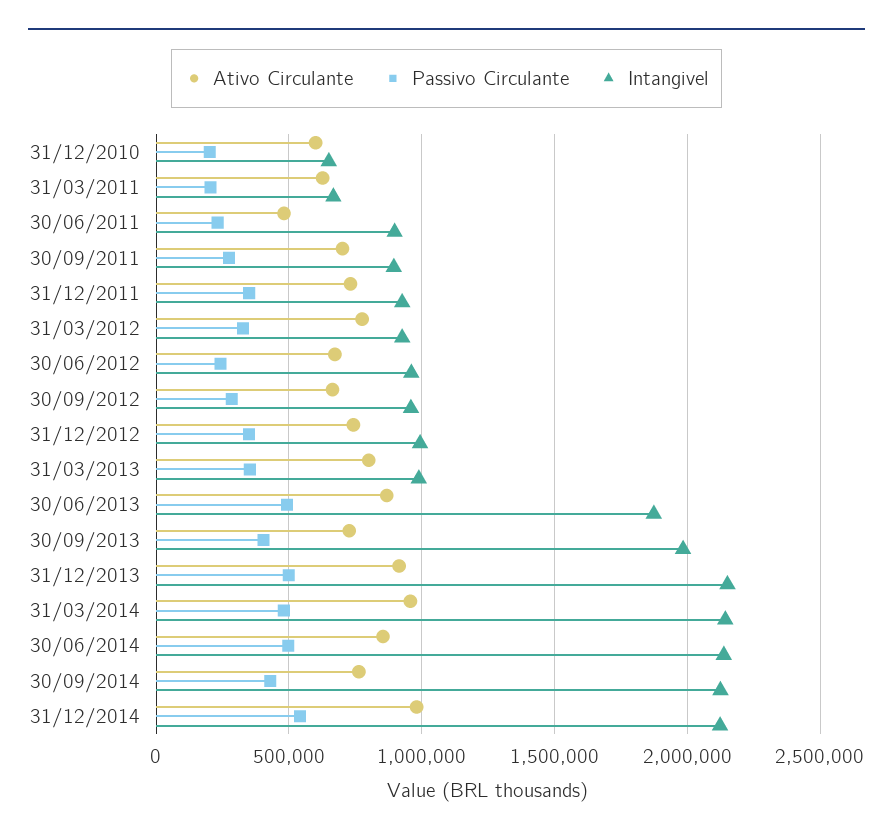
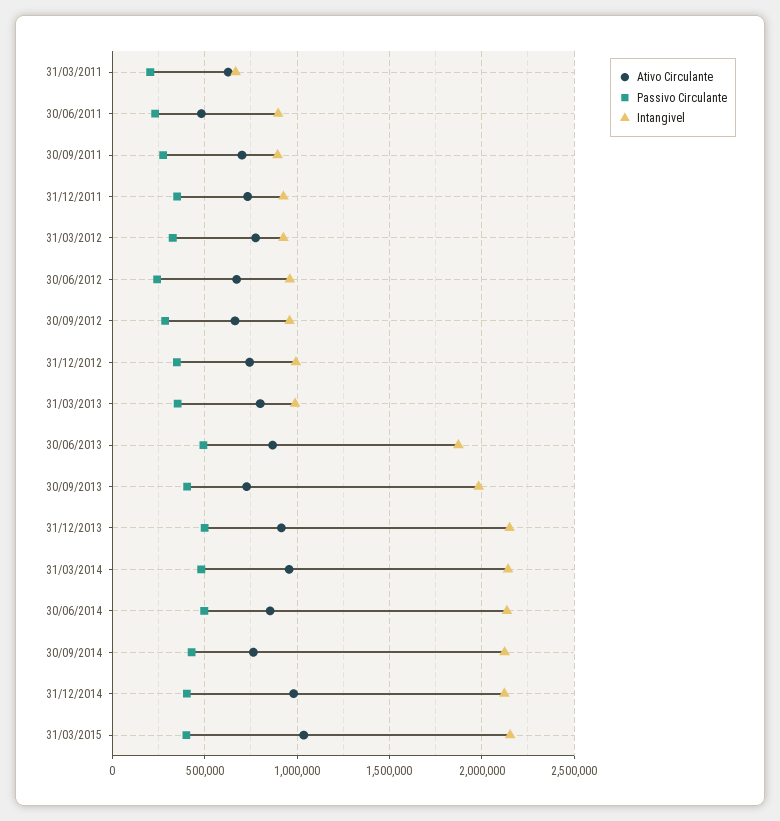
Ativo Circulante, 31/12/2010: 600000 -> none
Passivo Circulante, 31/12/2010: 200000 -> none
Intangivel, 31/12/2010: 650000 -> none
Passivo Circulante, 31/12/2014: 550000 -> 400000
Ativo Circulante, 31/03/2015: none -> 1050000
Passivo Circulante, 31/03/2015: none -> 400000
Intangivel, 31/03/2015: none -> 2150000

